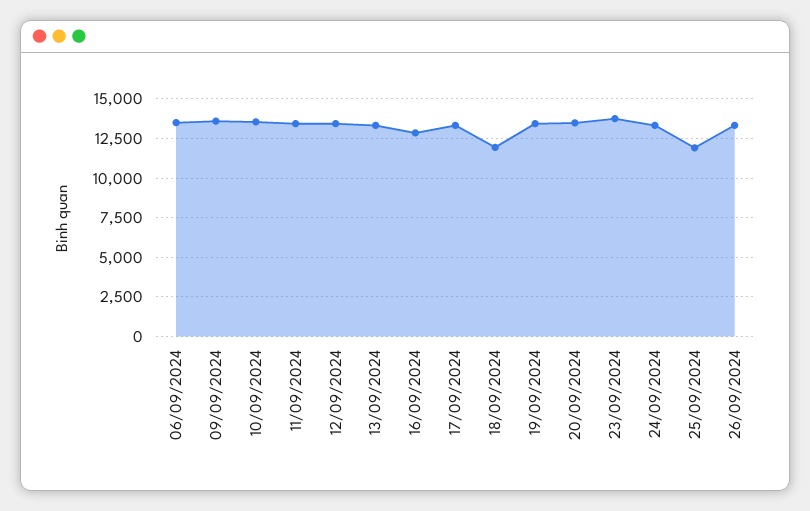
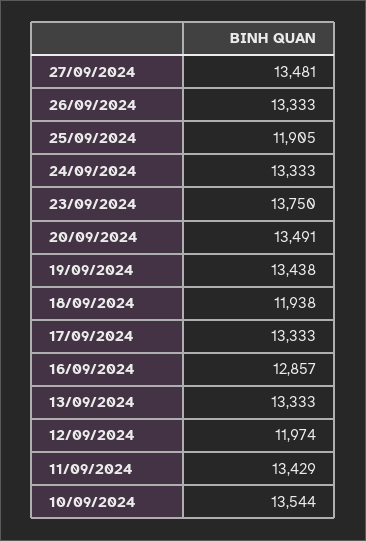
06/09/2024: 13500 -> none
09/09/2024: 13500 -> none
12/09/2024: 13500 -> 11974
27/09/2024: none -> 13481

